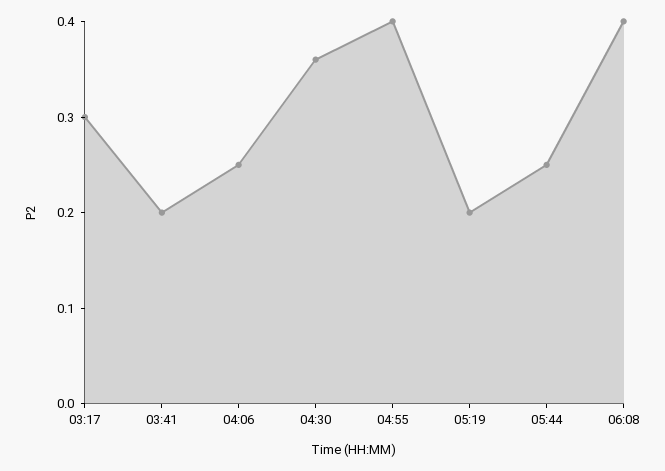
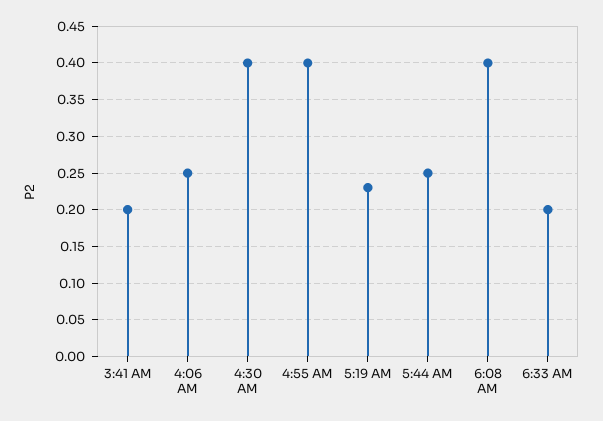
03:17: 0.3 -> none
04:30: 0.36 -> 0.4
05:19: 0.2 -> 0.23
6:33 AM: none -> 0.2

